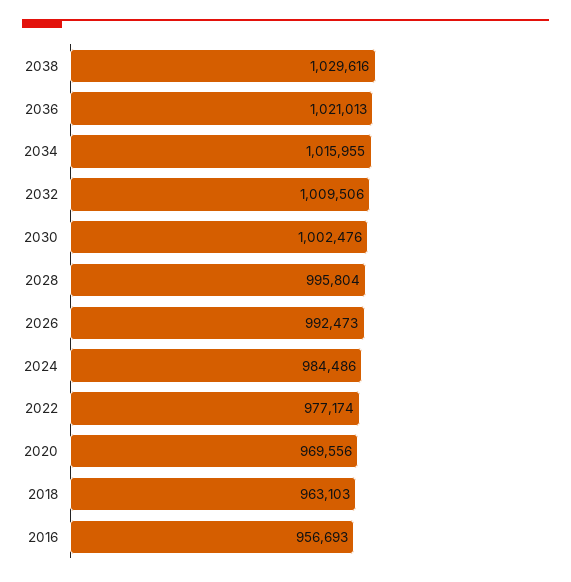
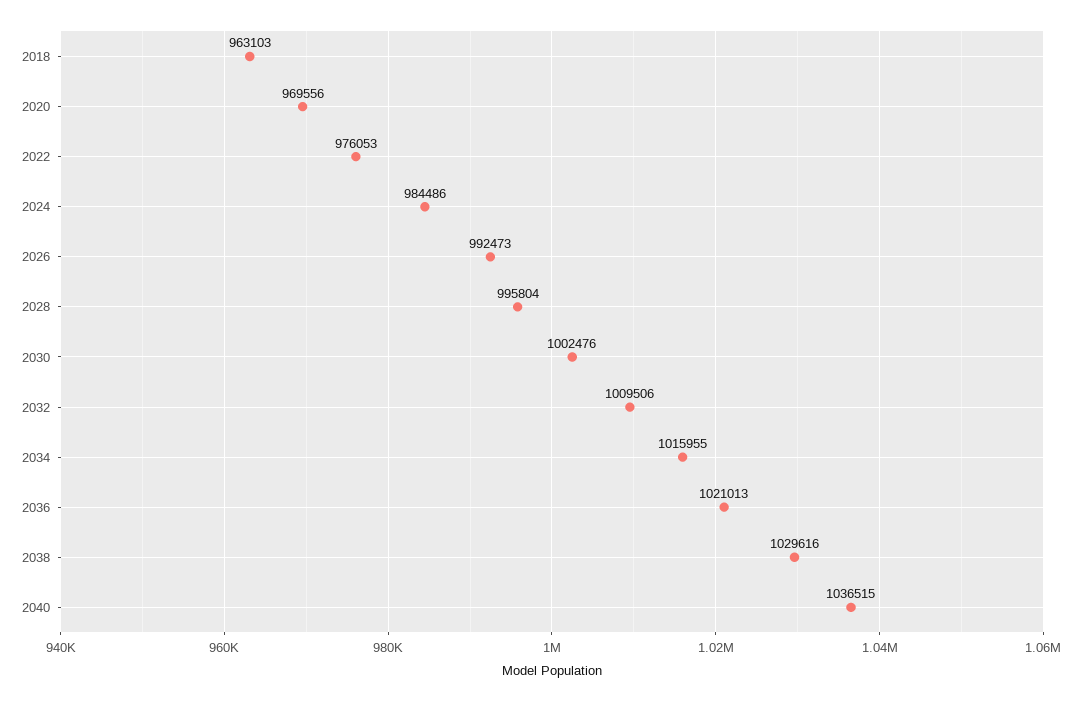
2022: 977174 -> 976053
2016: 956693 -> none
2040: none -> 1036515

